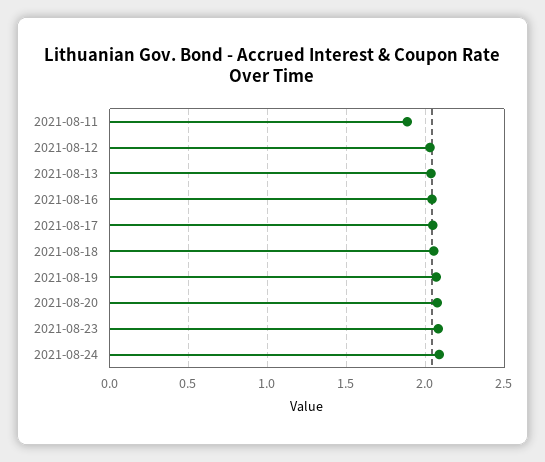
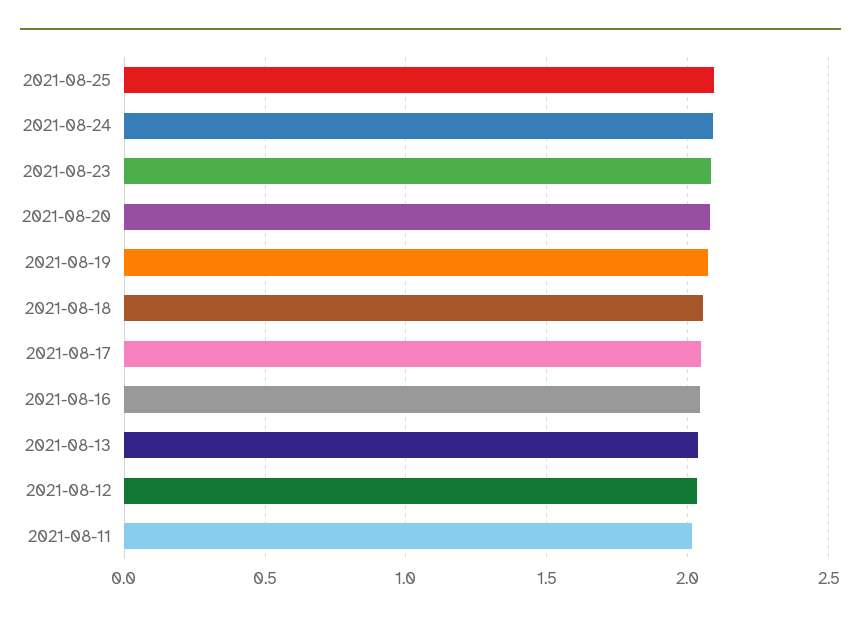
2021-08-11: 1.9 -> 2
2021-08-25: none -> 2.1

